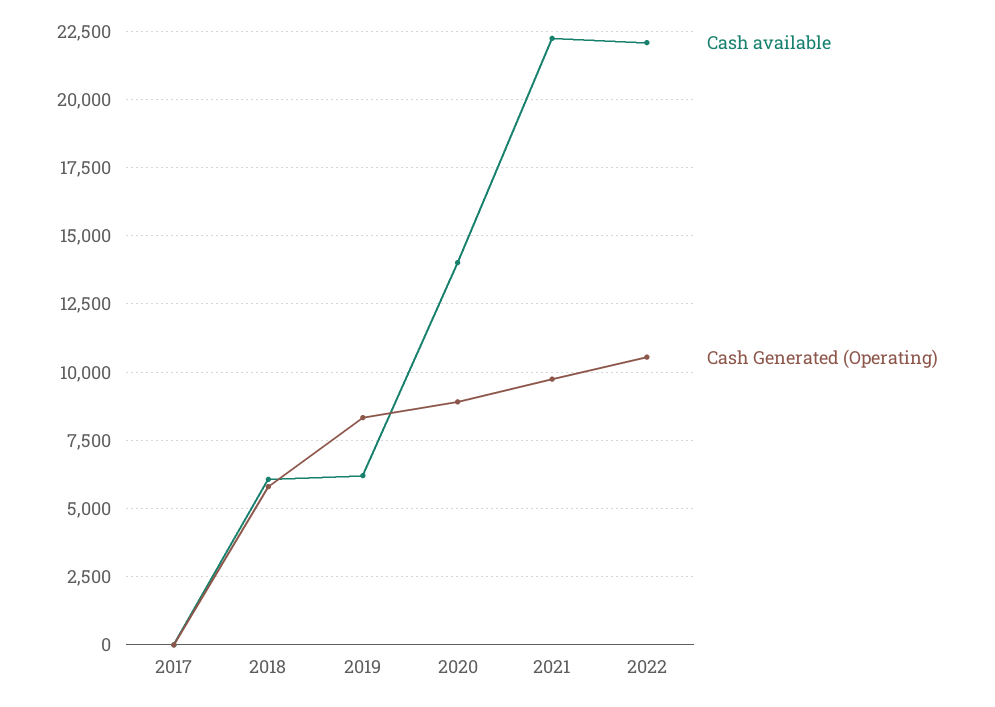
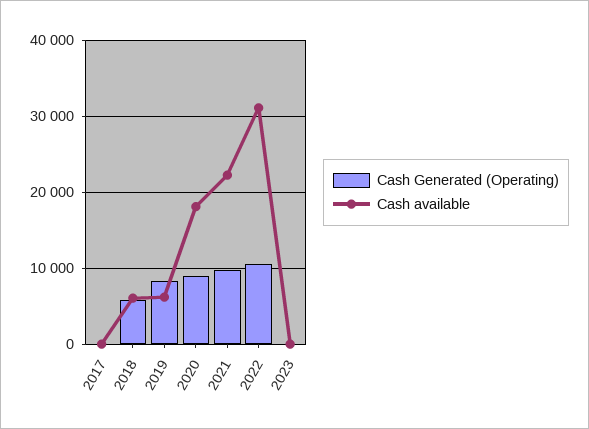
Cash available, 2020: 14000 -> 18000
Cash available, 2022: 22000 -> 31000
Cash Generated (Operating), 2023: none -> 0
Cash available, 2023: none -> 0

